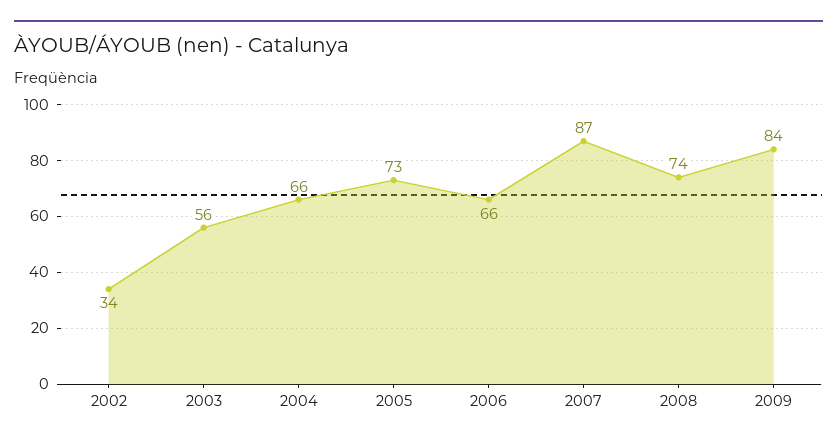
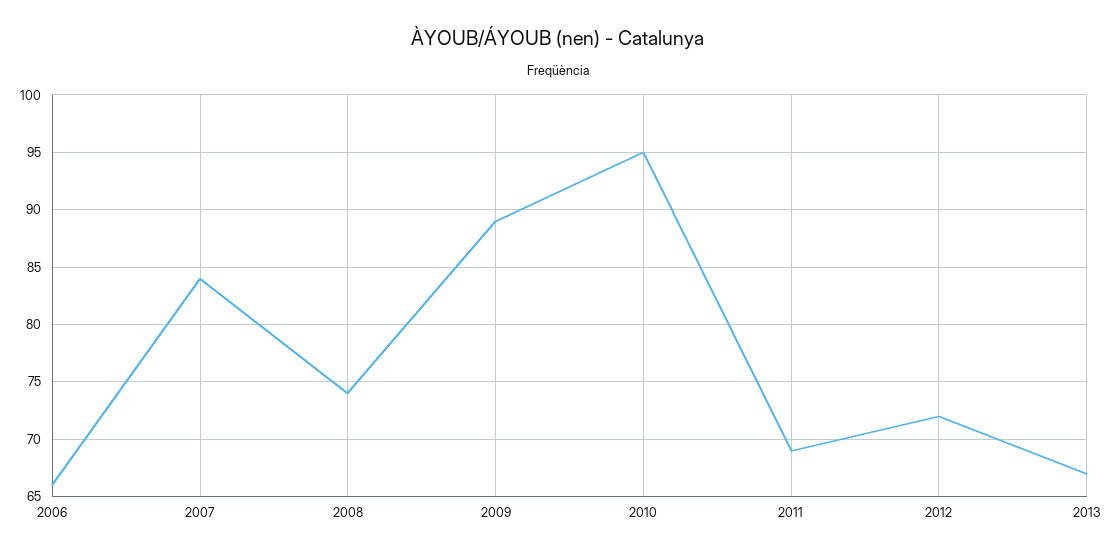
2002: 34 -> none
2003: 56 -> none
2004: 66 -> none
2005: 73 -> none
2007: 87 -> 84
2009: 84 -> 89
2010: none -> 95
2011: none -> 69
2012: none -> 72
2013: none -> 67

